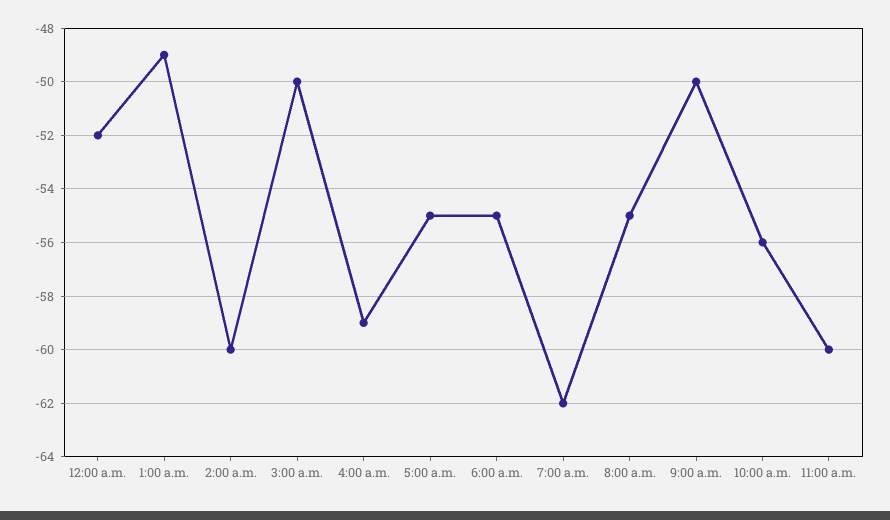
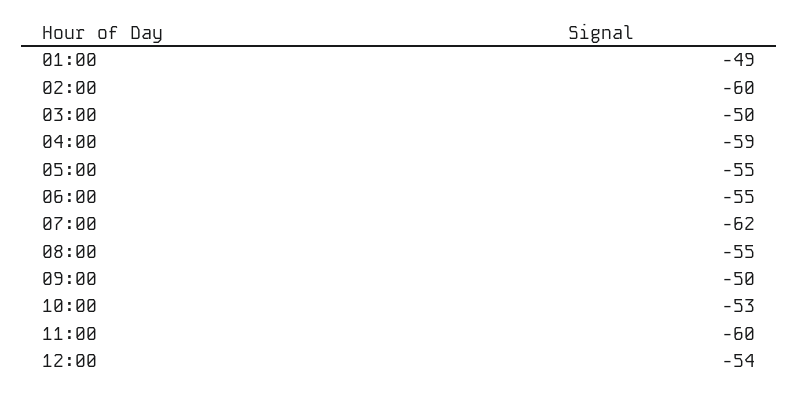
12:00 a.m.: -52 -> none
10:00 a.m.: -56 -> -53
12:00: none -> -54

